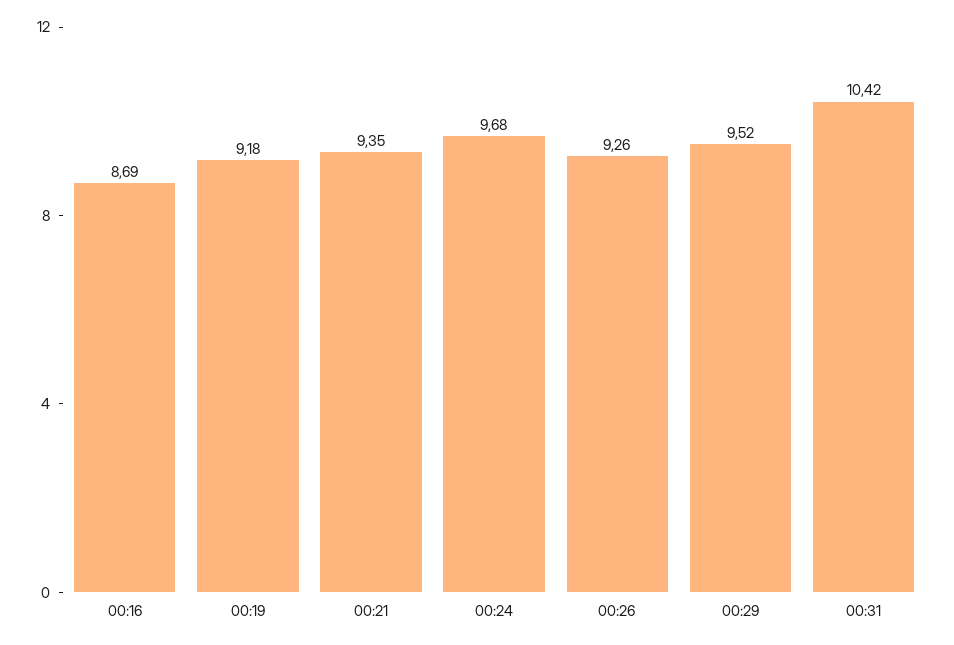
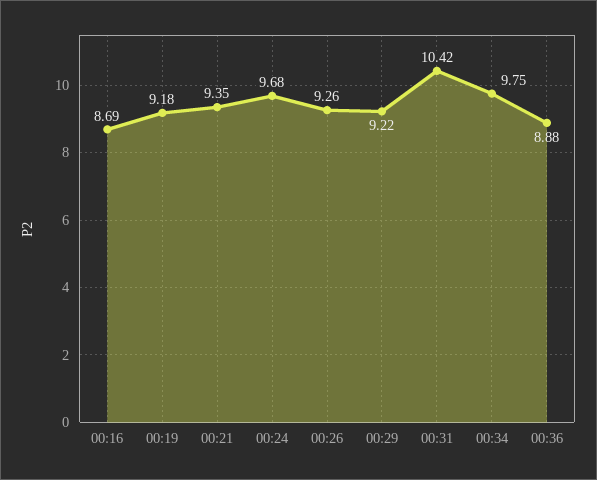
00:29: 9.52 -> 9.22
00:34: none -> 9.75
00:36: none -> 8.88

